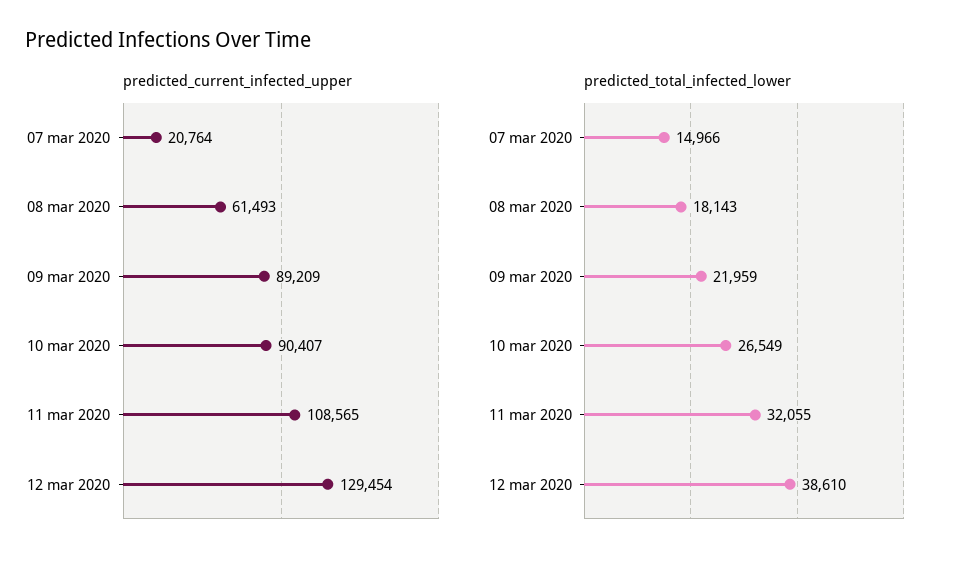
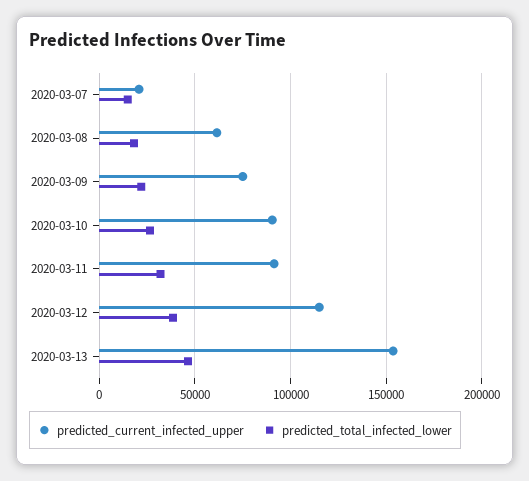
predicted_current_infected_upper, 09 mar 2020: 89209 -> 75000
predicted_current_infected_upper, 11 mar 2020: 108565 -> 90000
predicted_current_infected_upper, 12 mar 2020: 129454 -> 115000
predicted_current_infected_upper, 2020-03-13: none -> 155000
predicted_total_infected_lower, 2020-03-13: none -> 45000

